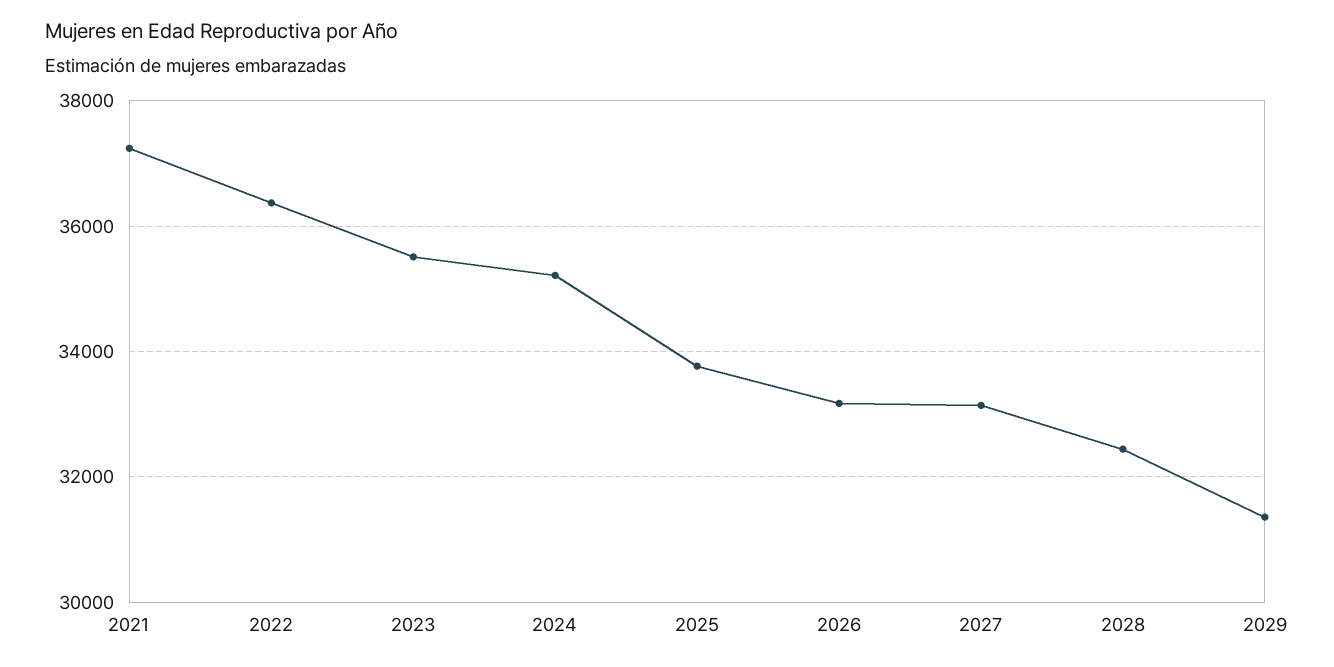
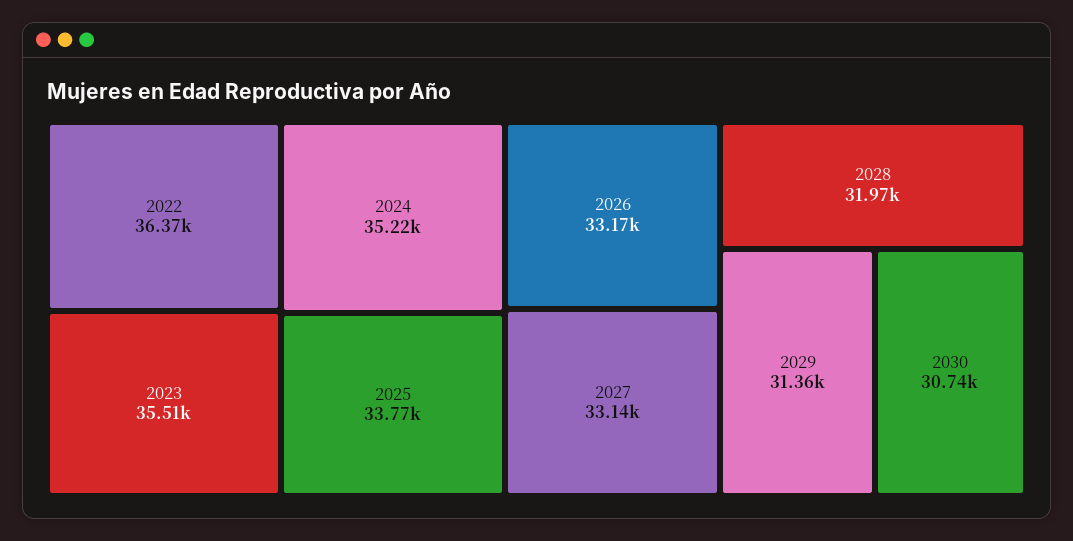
2021: 37200 -> none
2028: 32400 -> 31970
2030: none -> 30740

